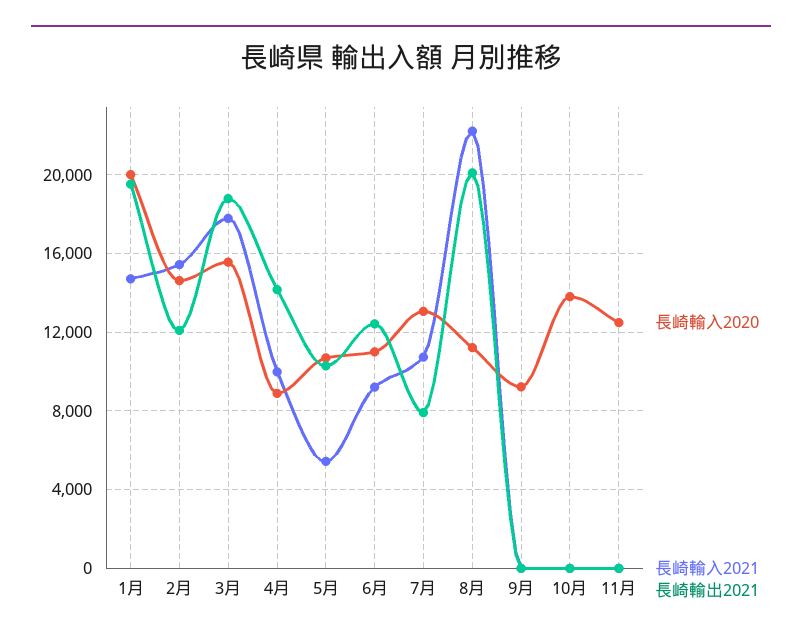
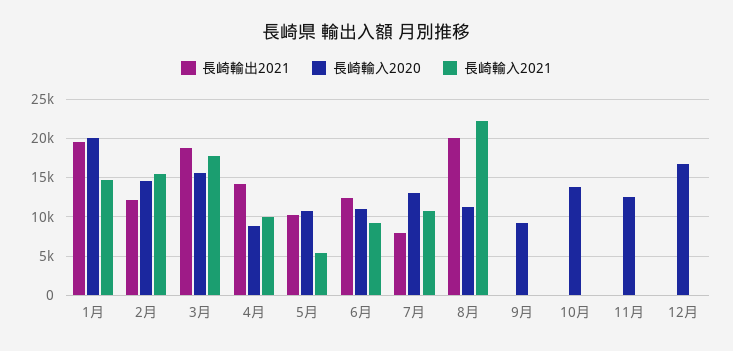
長崎輸出2021, 12月: none -> 0
長崎輸入2020, 12月: none -> 17000
長崎輸入2021, 12月: none -> 0

